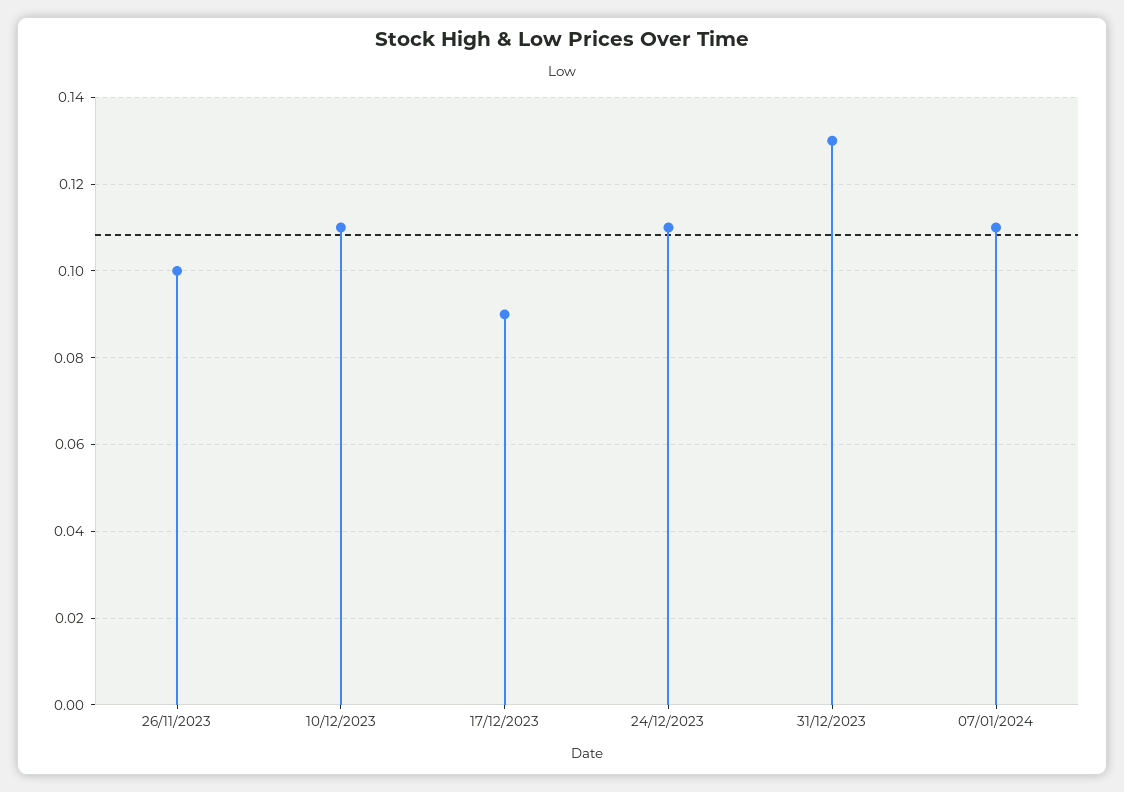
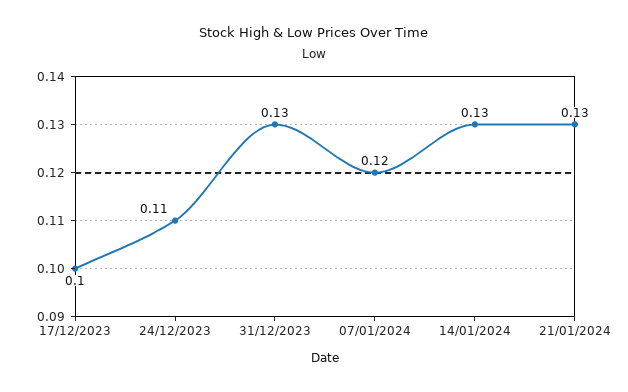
26/11/2023: 0.1 -> none
10/12/2023: 0.11 -> none
17/12/2023: 0.09 -> 0.1
07/01/2024: 0.11 -> 0.12
14/01/2024: none -> 0.13
21/01/2024: none -> 0.13

